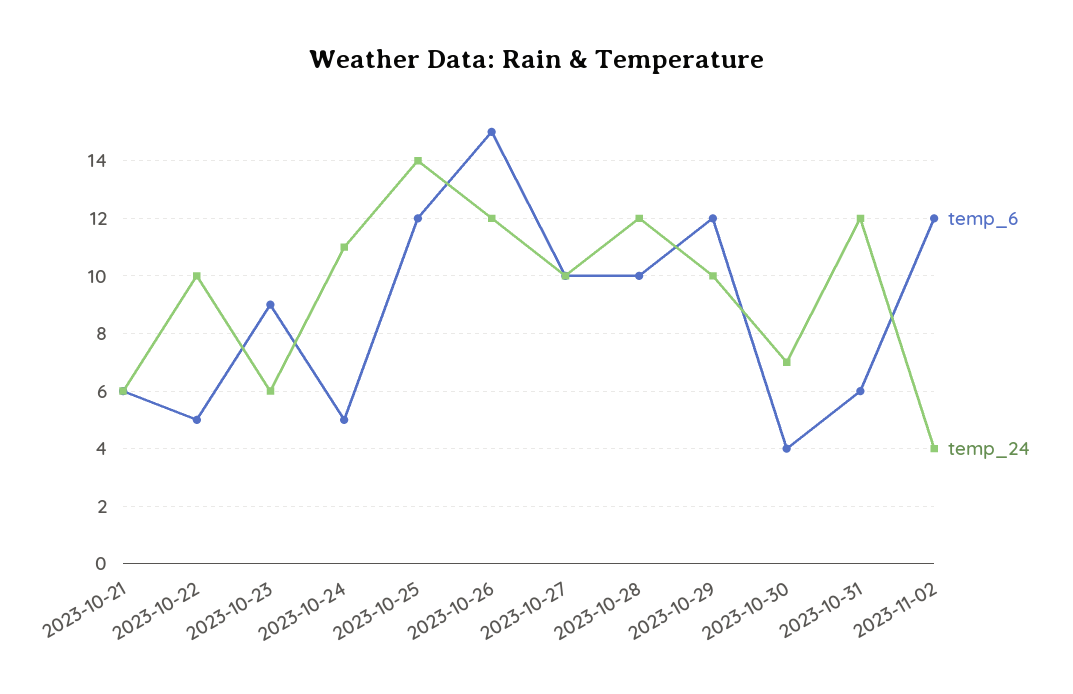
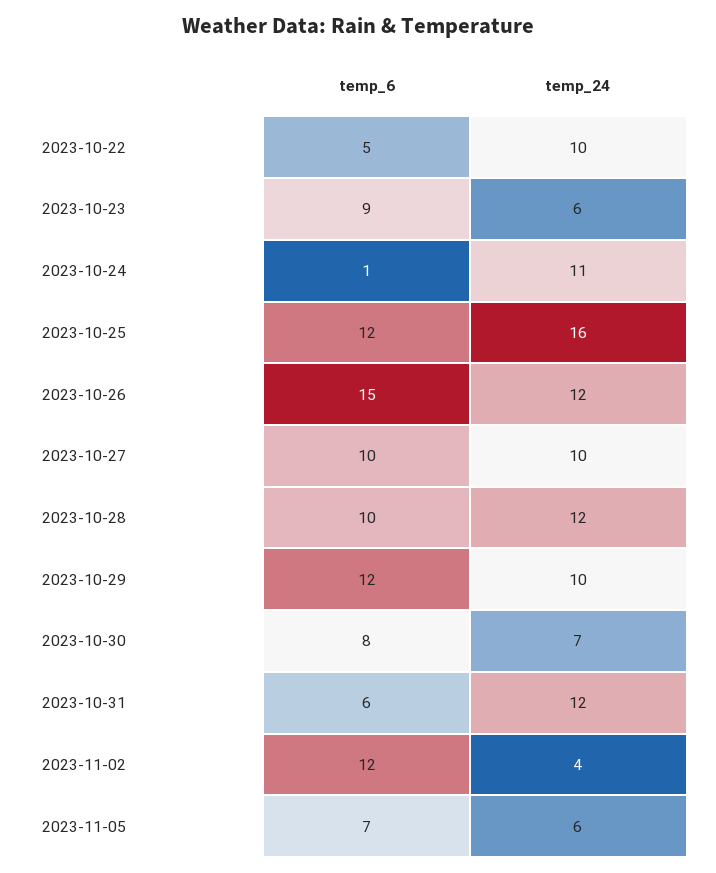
temp_6, 2023-10-21: 6 -> none
temp_24, 2023-10-21: 6 -> none
temp_6, 2023-10-24: 5 -> 1
temp_24, 2023-10-25: 14 -> 16
temp_6, 2023-10-30: 4 -> 8
temp_6, 2023-11-05: none -> 7
temp_24, 2023-11-05: none -> 6

